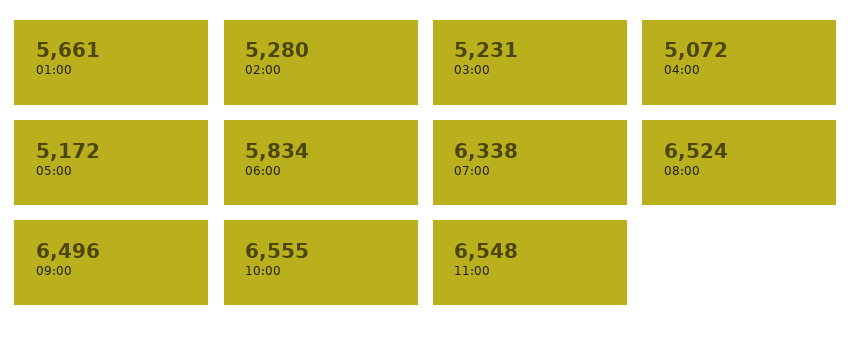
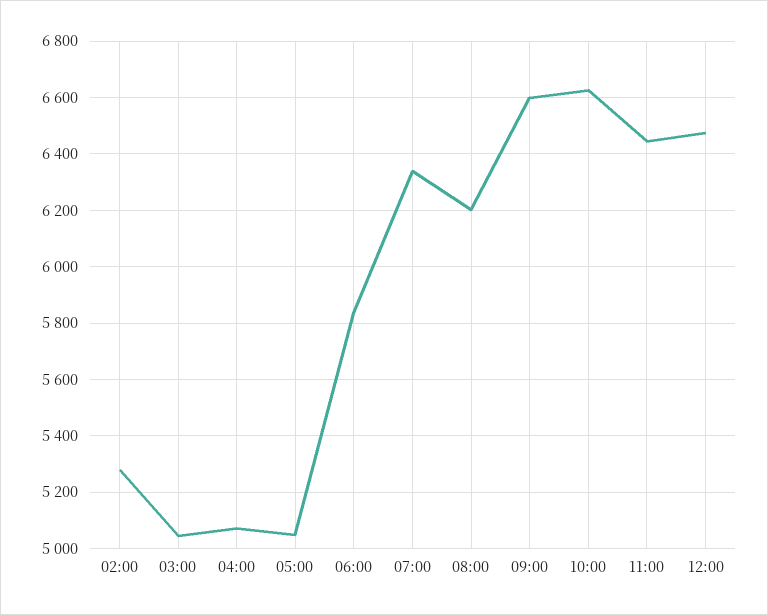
01:00: 5661 -> none
03:00: 5231 -> 5050
05:00: 5172 -> 5050
08:00: 6524 -> 6200
09:00: 6496 -> 6600
10:00: 6555 -> 6625
11:00: 6548 -> 6450
12:00: none -> 6475

